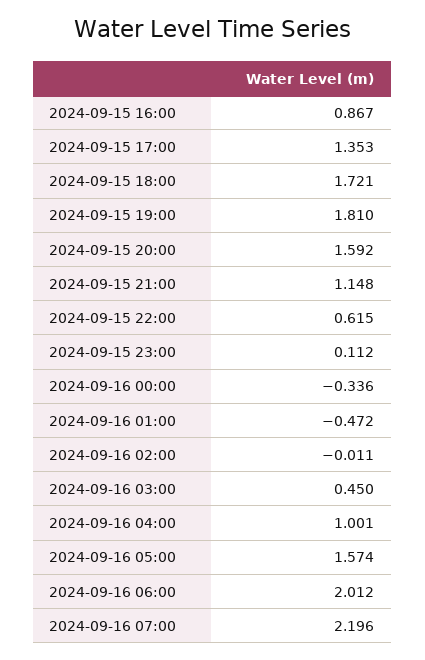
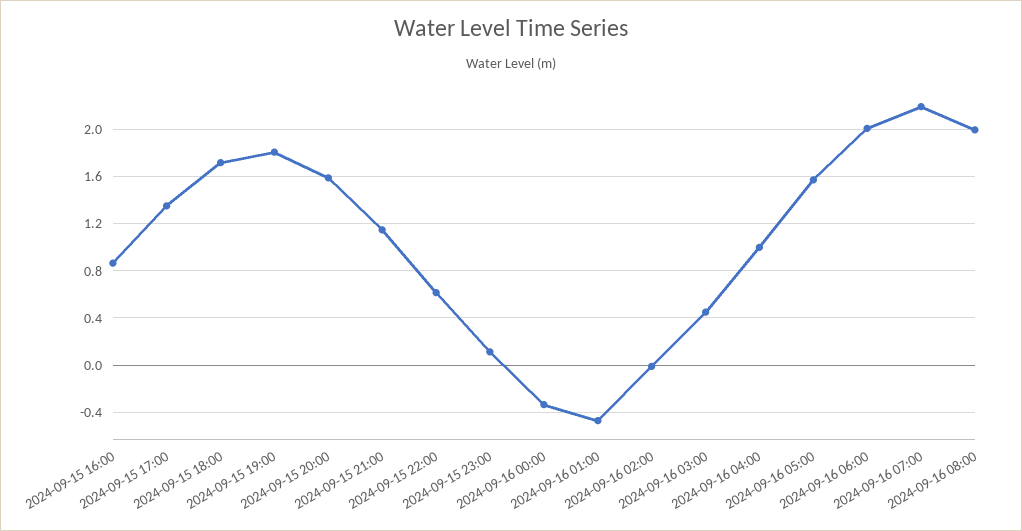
2024-09-16 08:00: none -> 2

